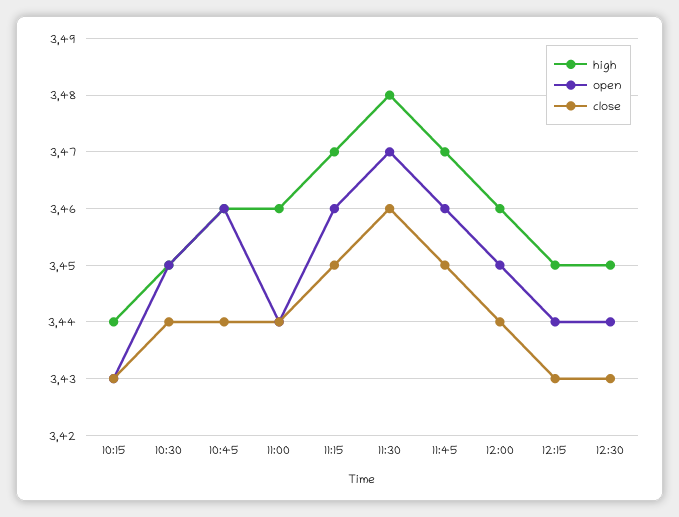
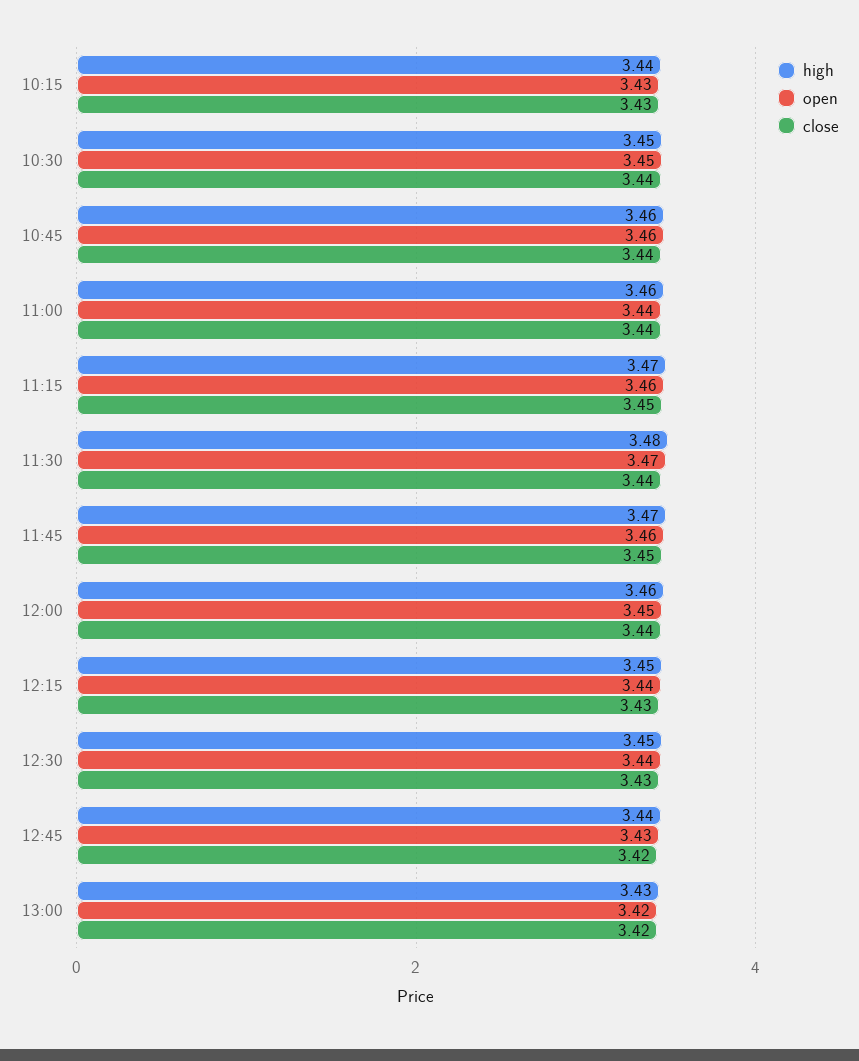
close, 11:30: 3.46 -> 3.44
high, 12:45: none -> 3.44
open, 12:45: none -> 3.43
close, 12:45: none -> 3.42
high, 13:00: none -> 3.43
open, 13:00: none -> 3.42
close, 13:00: none -> 3.42

